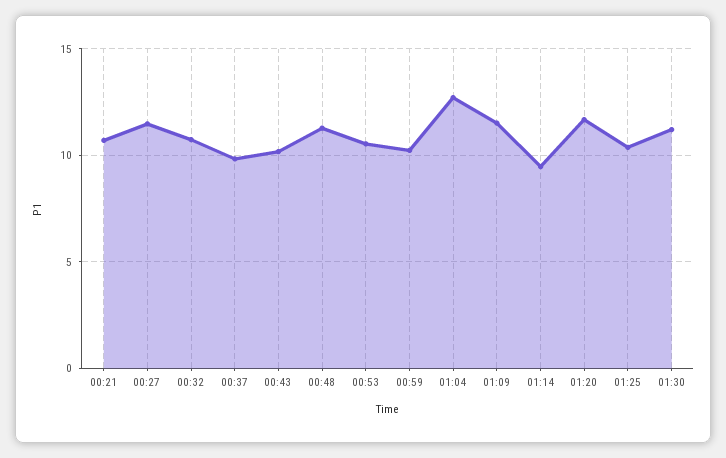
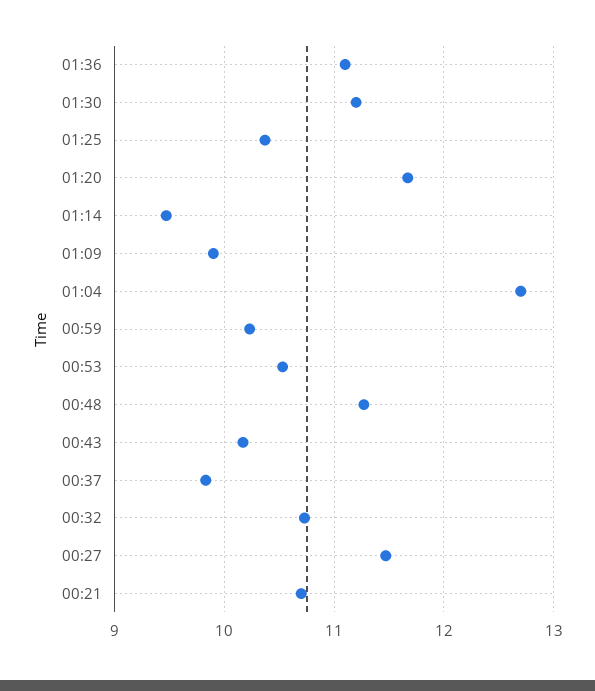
01:09: 11.5 -> 9.9
01:36: none -> 11.1

